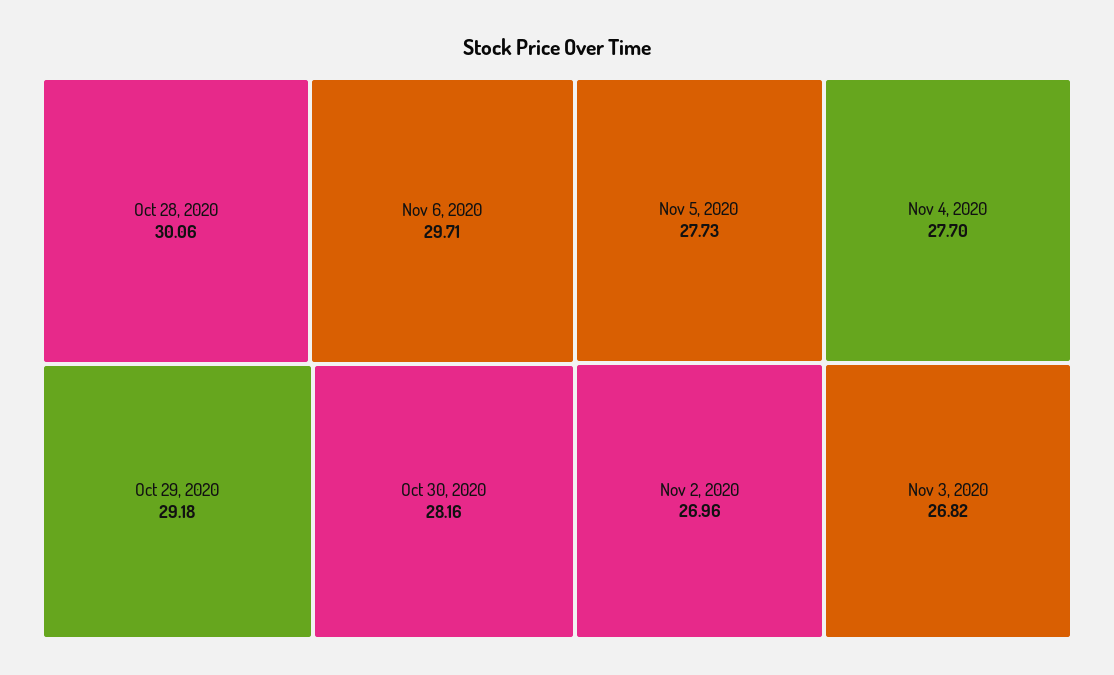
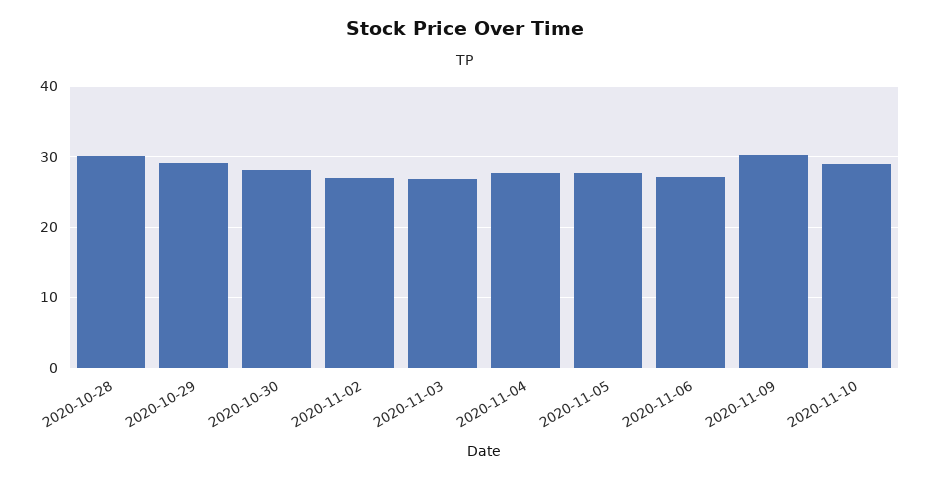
Nov 6, 2020: 29.71 -> 27
2020-11-09: none -> 30
2020-11-10: none -> 29

